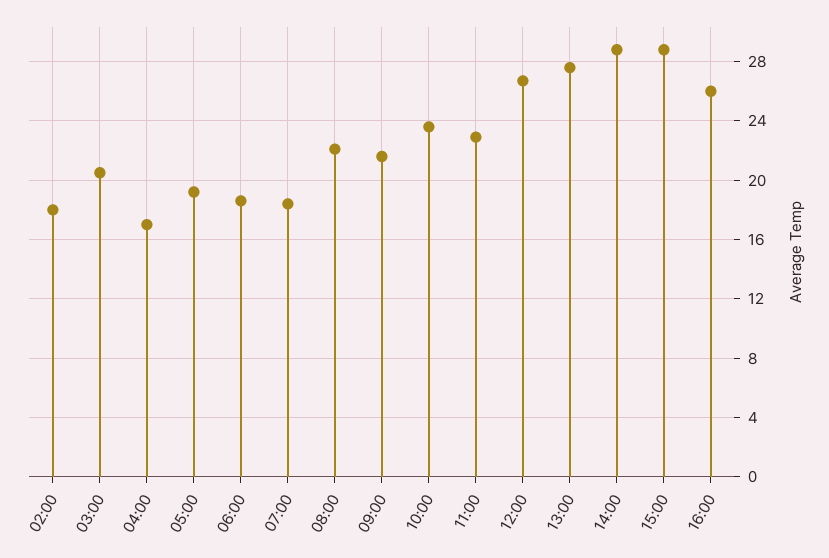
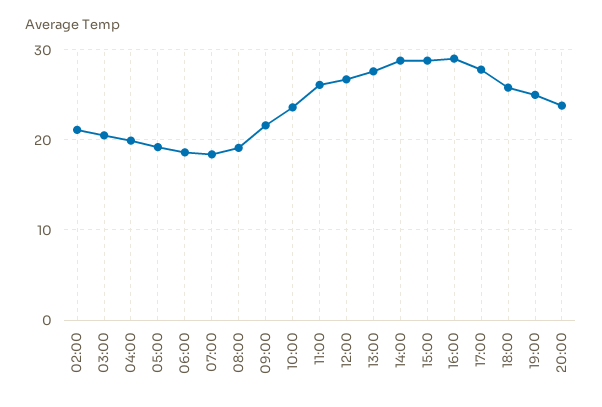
02:00: 18 -> 21
04:00: 17 -> 20
08:00: 22 -> 19
11:00: 23 -> 26
16:00: 26 -> 29
17:00: none -> 28
18:00: none -> 26
19:00: none -> 25
20:00: none -> 24

